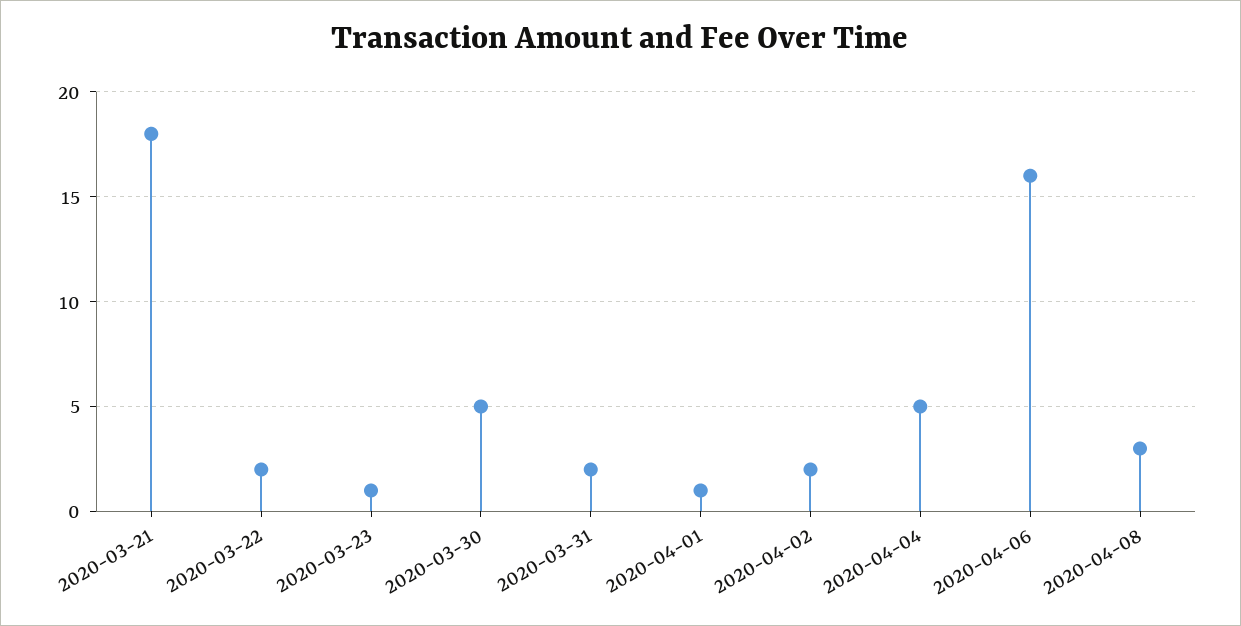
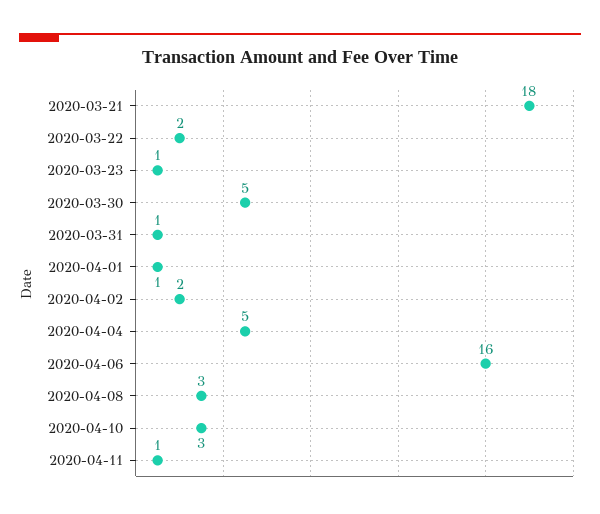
2020-03-31: 2 -> 1
2020-04-10: none -> 3
2020-04-11: none -> 1

